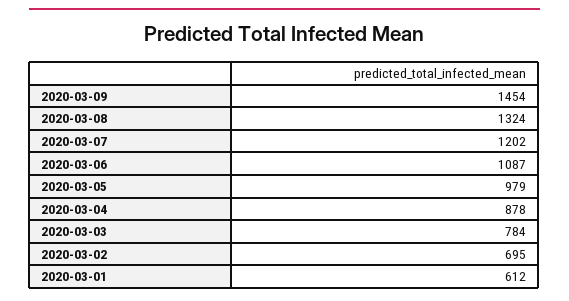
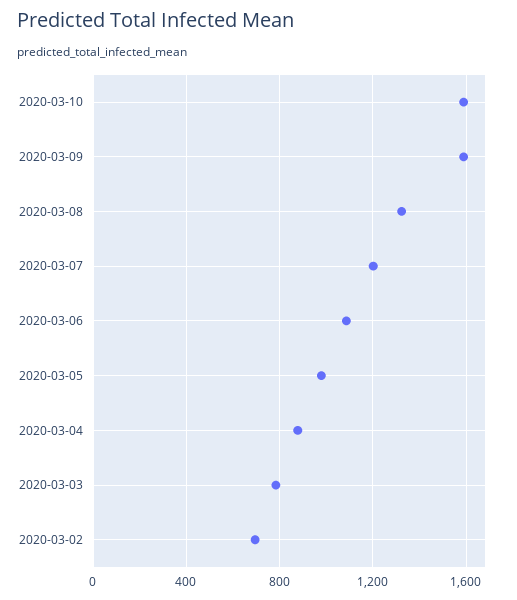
2020-03-09: 1454 -> 1600
2020-03-01: 612 -> none
2020-03-10: none -> 1600

